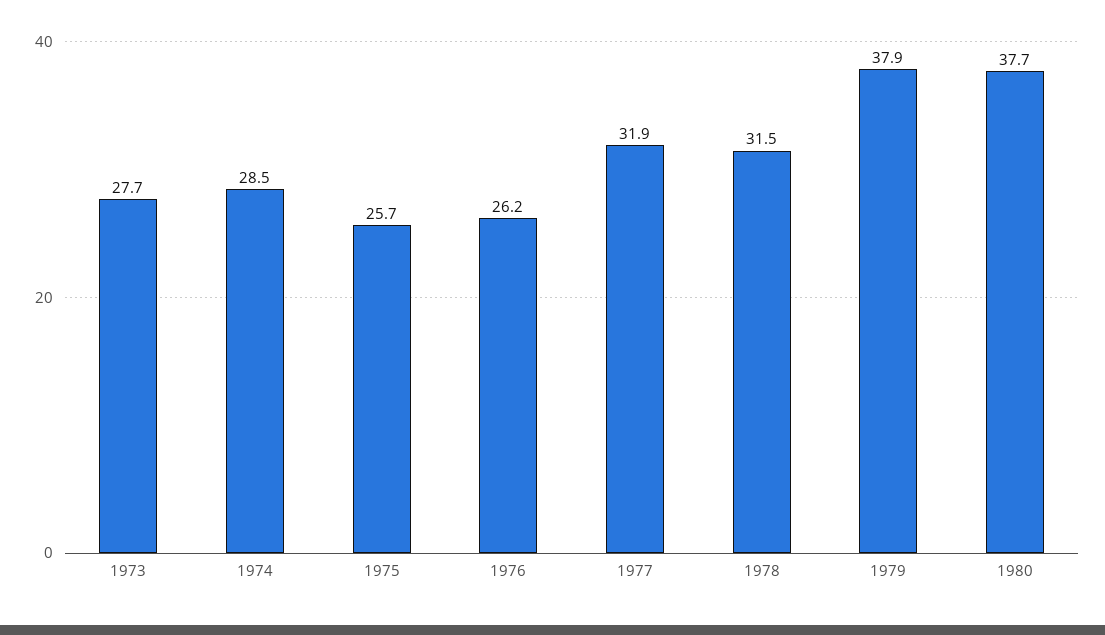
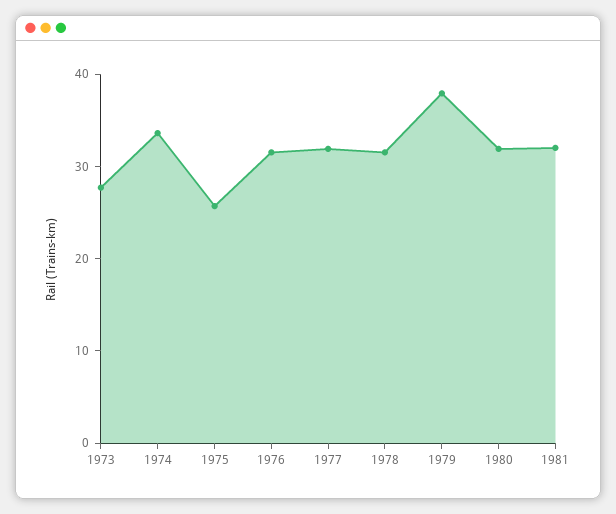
1974: 28.5 -> 34
1976: 26.2 -> 32
1980: 37.7 -> 32
1981: none -> 32

